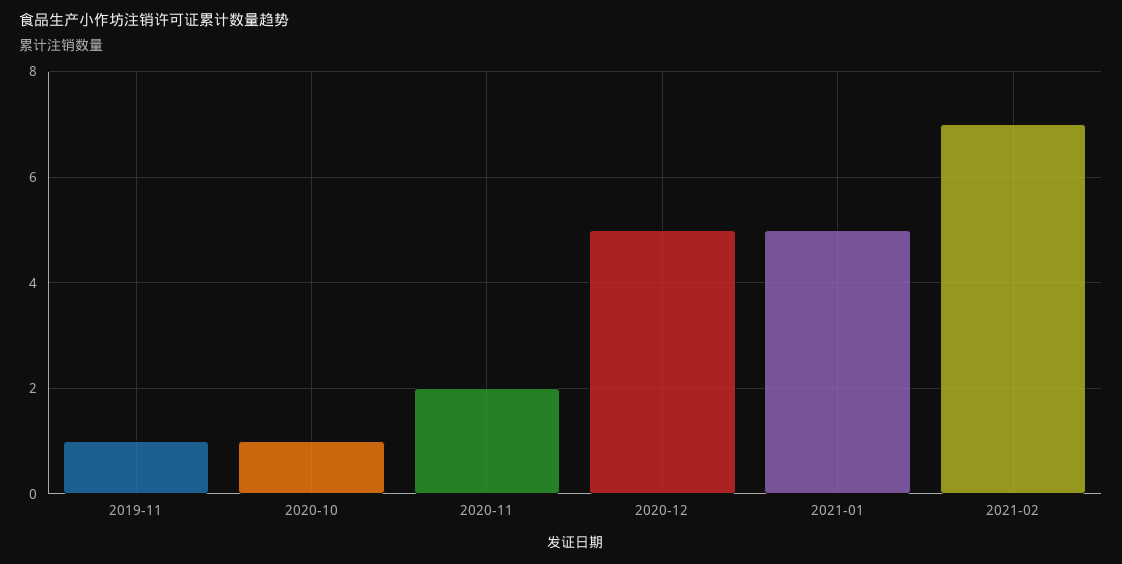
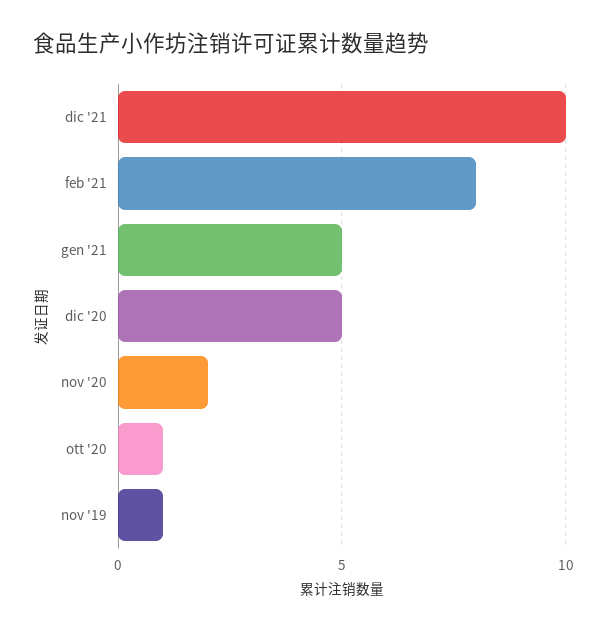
2021-02: 7 -> 8
dic '21: none -> 10

